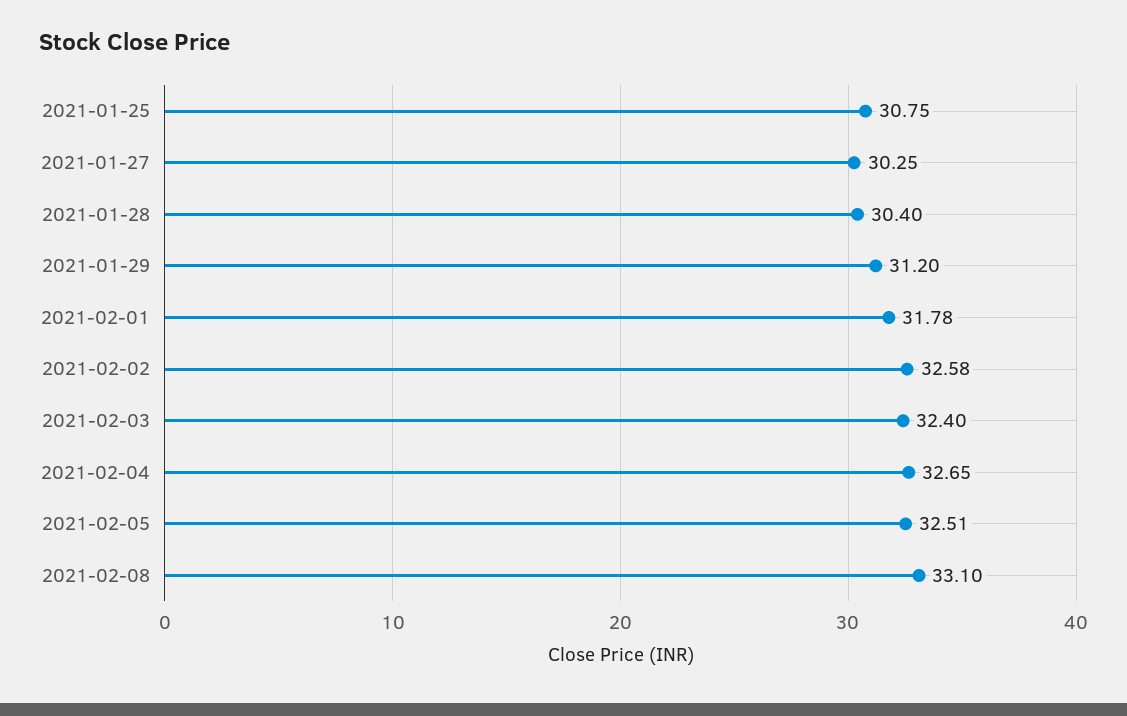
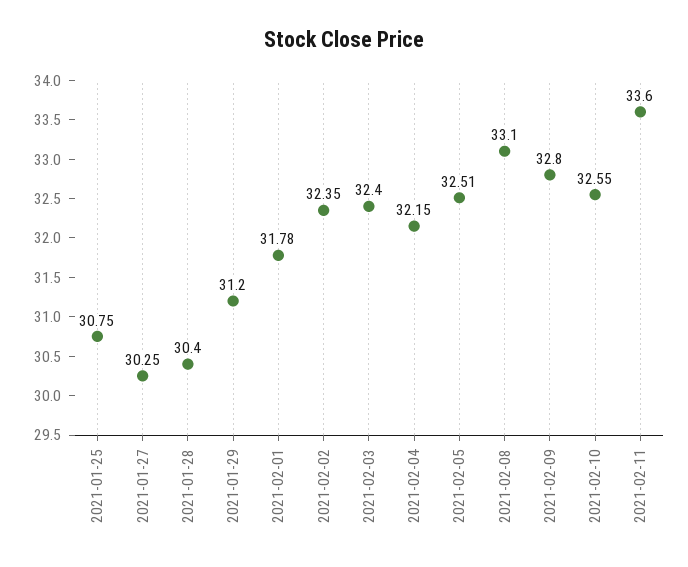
2021-02-02: 32.58 -> 32.35
2021-02-04: 32.65 -> 32.15
2021-02-09: none -> 32.8
2021-02-10: none -> 32.55
2021-02-11: none -> 33.6

